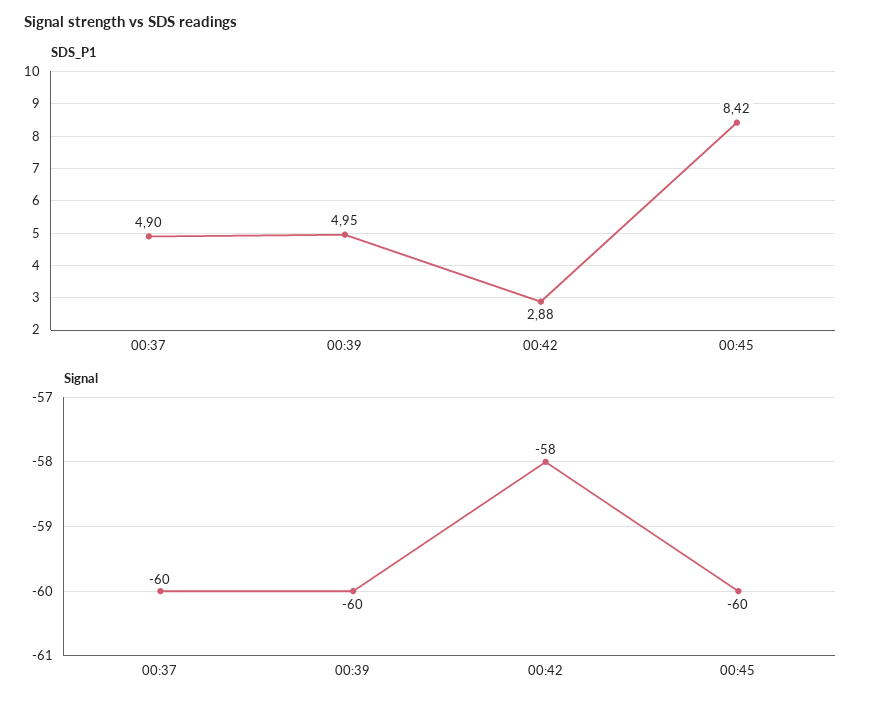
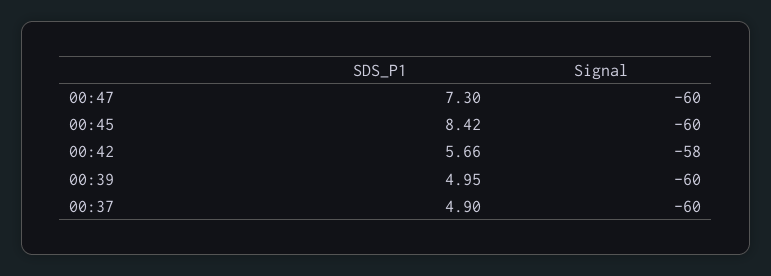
SDS_P1, 00:42: 2.88 -> 5.66
SDS_P1, 00:47: none -> 7.3
Signal, 00:47: none -> -60

